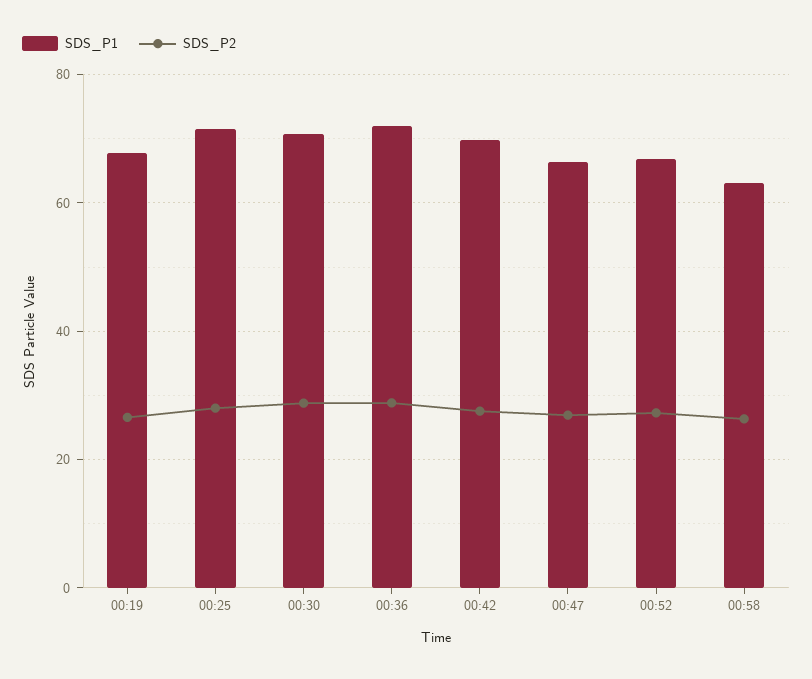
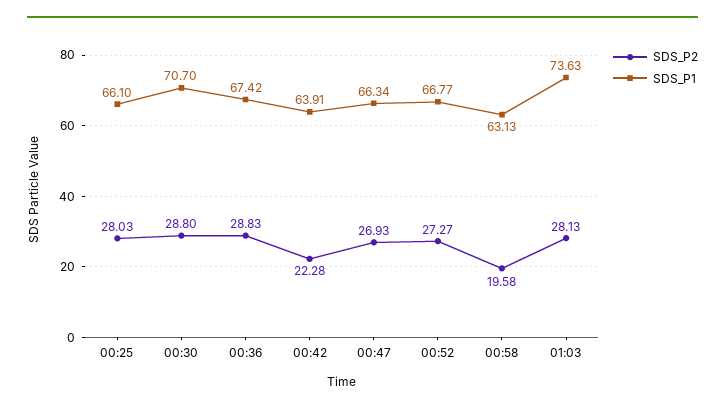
SDS_P1, 00:19: 68 -> none
SDS_P2, 00:19: 26 -> none
SDS_P1, 00:25: 72 -> 66.1
SDS_P1, 00:36: 72 -> 67.42
SDS_P1, 00:42: 70 -> 63.91
SDS_P2, 00:42: 28 -> 22.28
SDS_P2, 00:58: 26 -> 19.58
SDS_P2, 01:03: none -> 28.13
SDS_P1, 01:03: none -> 73.63

